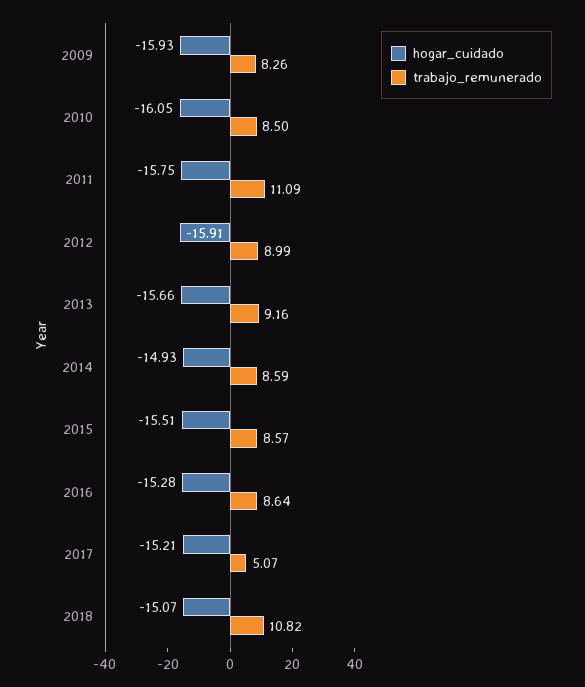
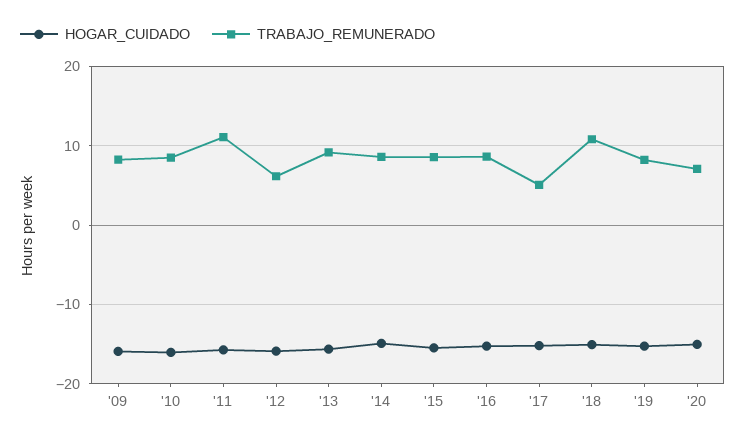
trabajo_remunerado, 2012: 8.99 -> 6
hogar_cuidado, '19: none -> -15
trabajo_remunerado, '19: none -> 8
hogar_cuidado, '20: none -> -15
trabajo_remunerado, '20: none -> 7

